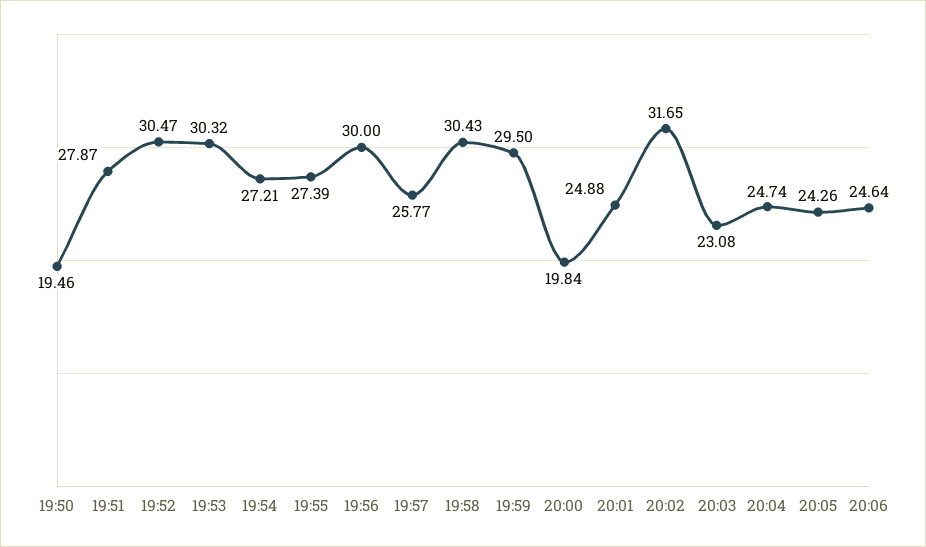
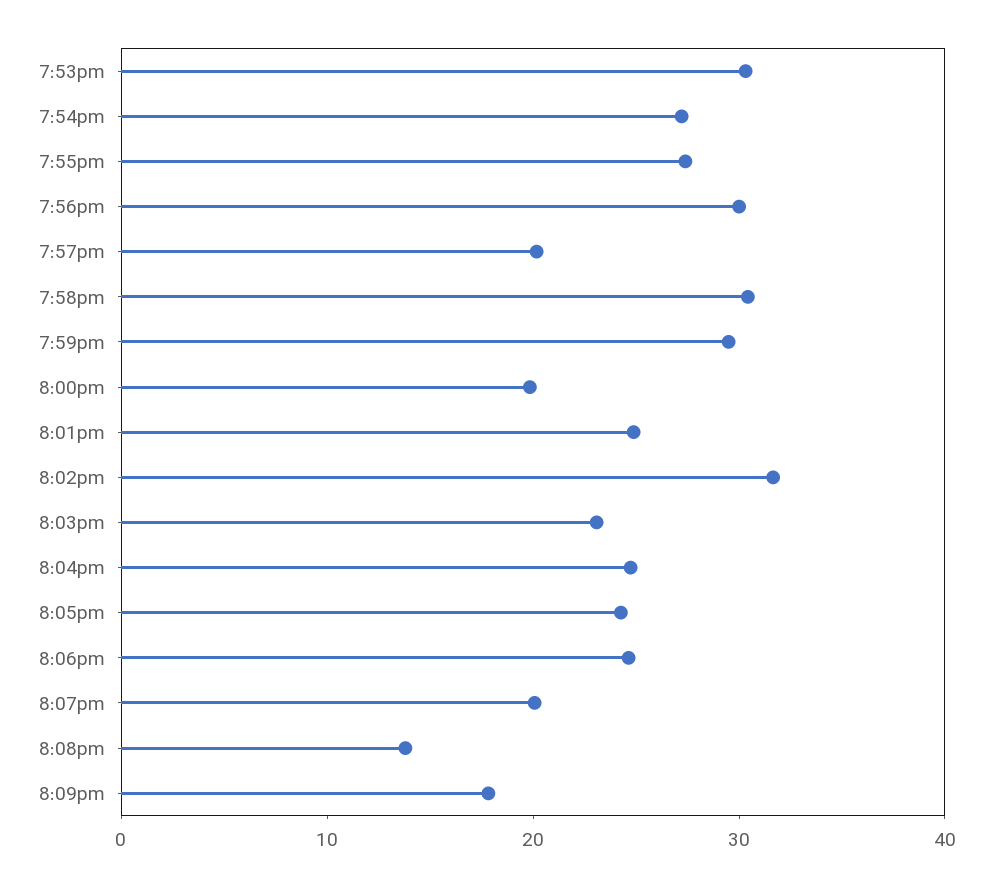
19:50: 19.46 -> none
19:51: 27.87 -> none
19:52: 30.47 -> none
19:57: 25.77 -> 20
8:07pm: none -> 20
8:08pm: none -> 14
8:09pm: none -> 18

